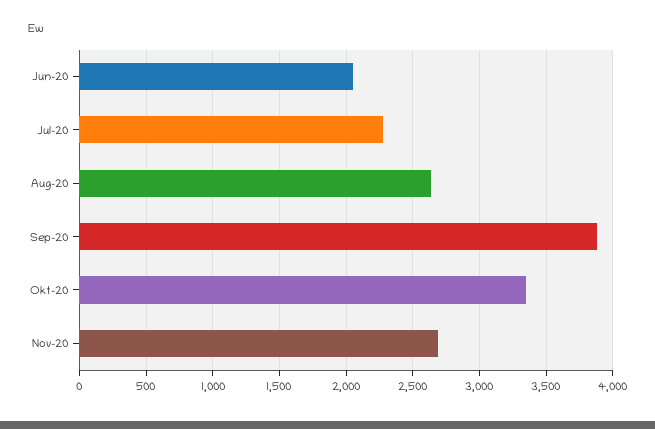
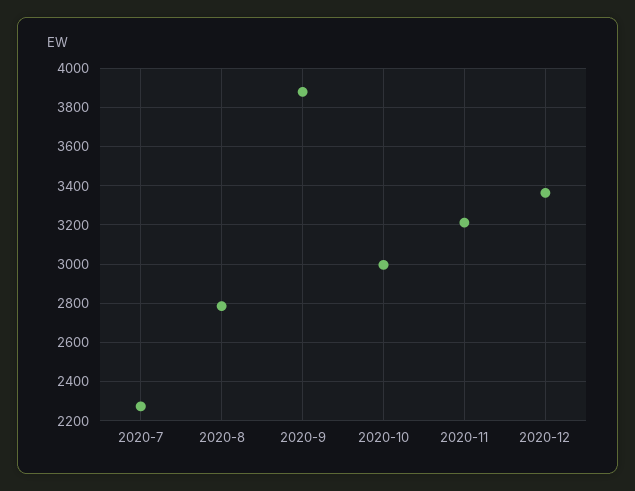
Jun-20: 2050 -> none
Aug-20: 2650 -> 2800
Okt-20: 3350 -> 3000
Nov-20: 2700 -> 3200
2020-12: none -> 3350

